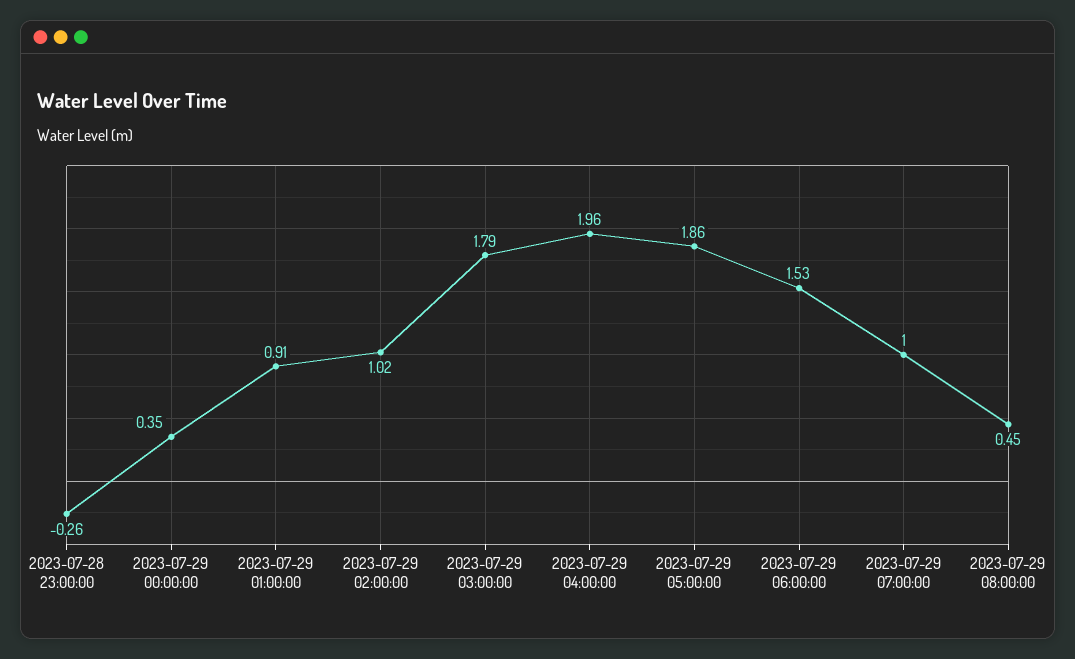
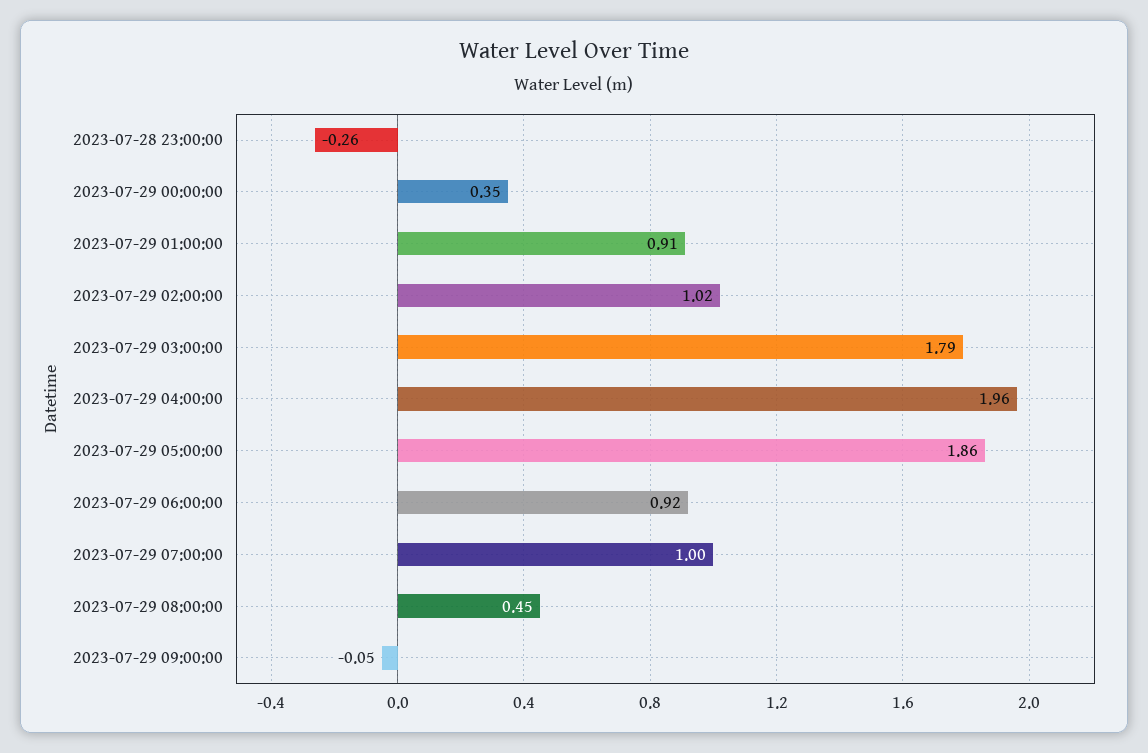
2023-07-29 06:00:00: 1.53 -> 0.92
2023-07-29 09:00:00: none -> -0.05

